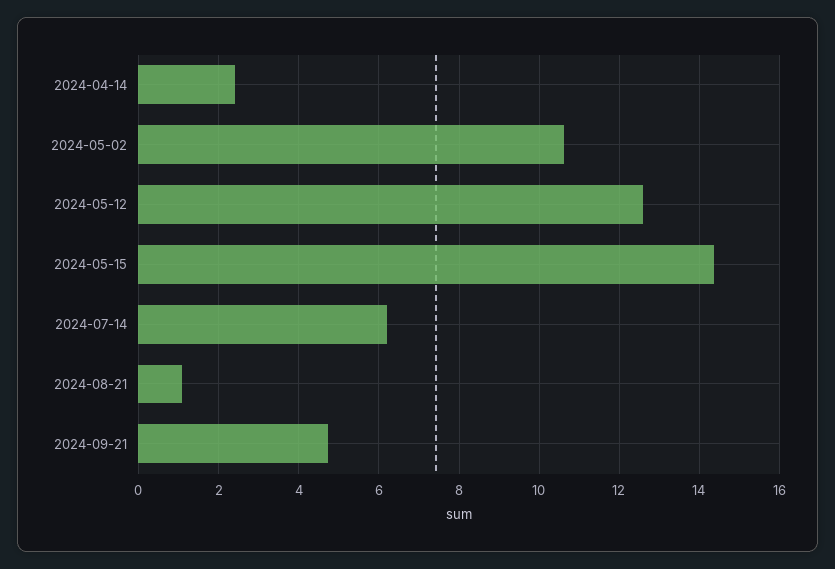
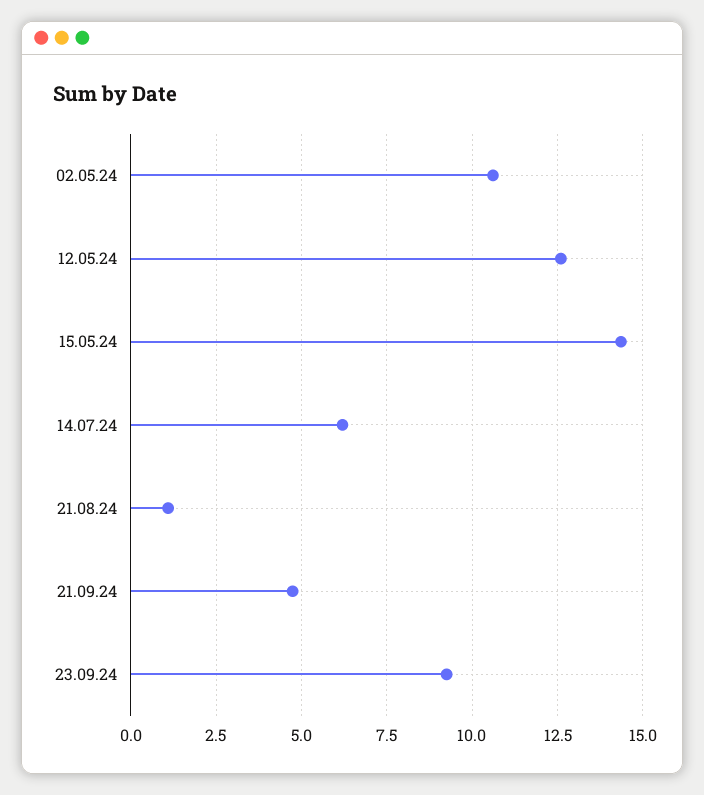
2024-04-14: 2.4 -> none
23.09.24: none -> 9.25

